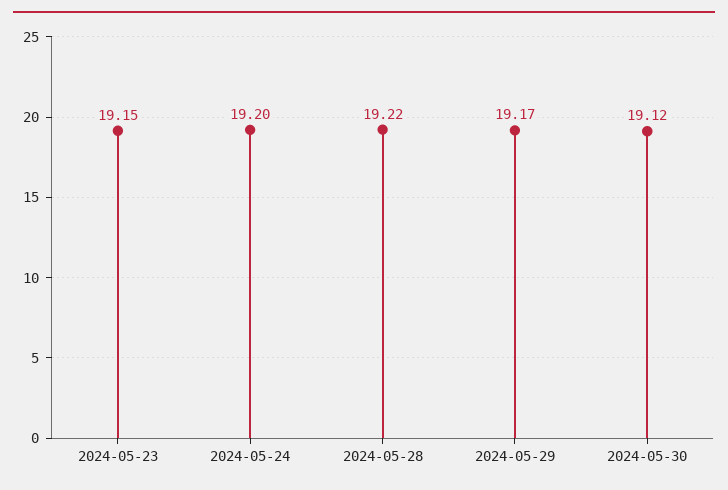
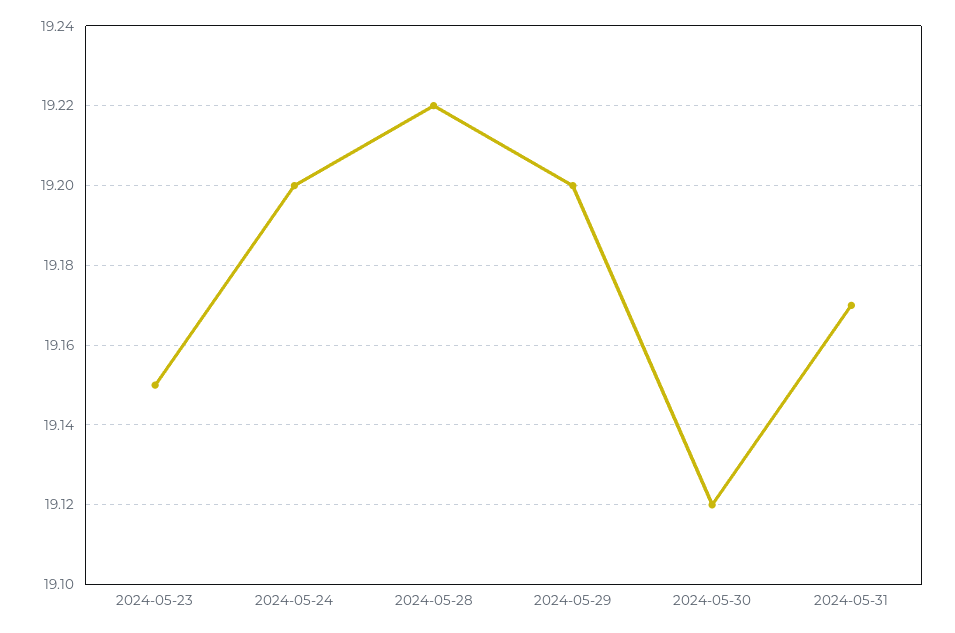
2024-05-29: 19.17 -> 19.2
2024-05-31: none -> 19.17

